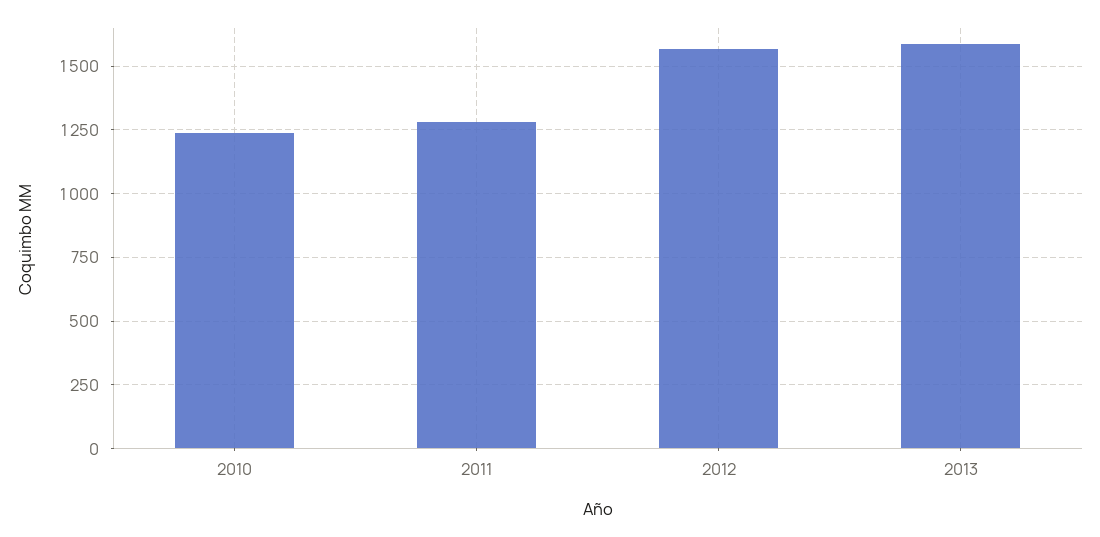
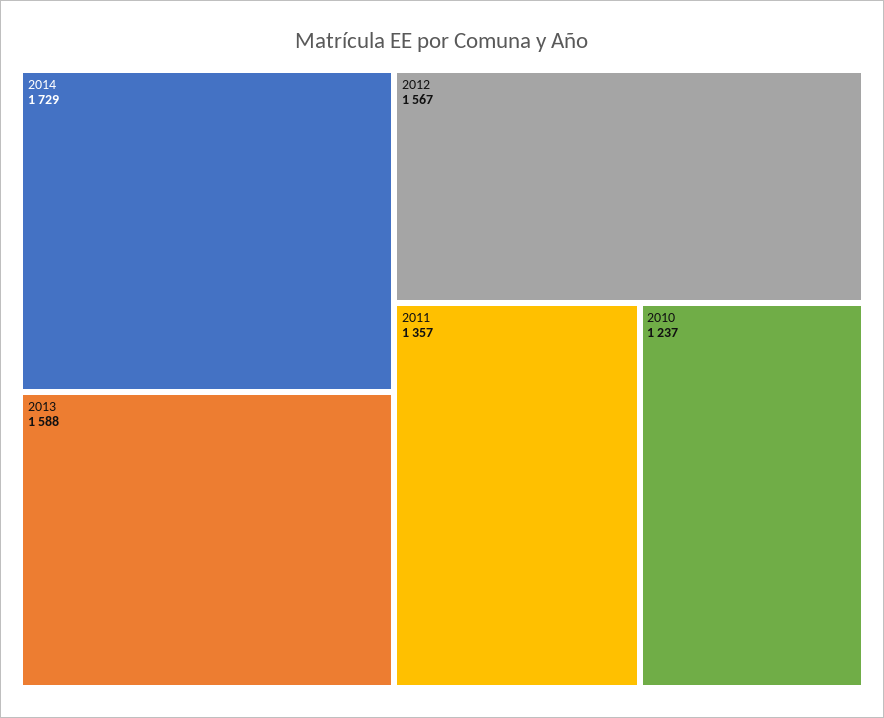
2011: 1275 -> 1357
2014: none -> 1729

